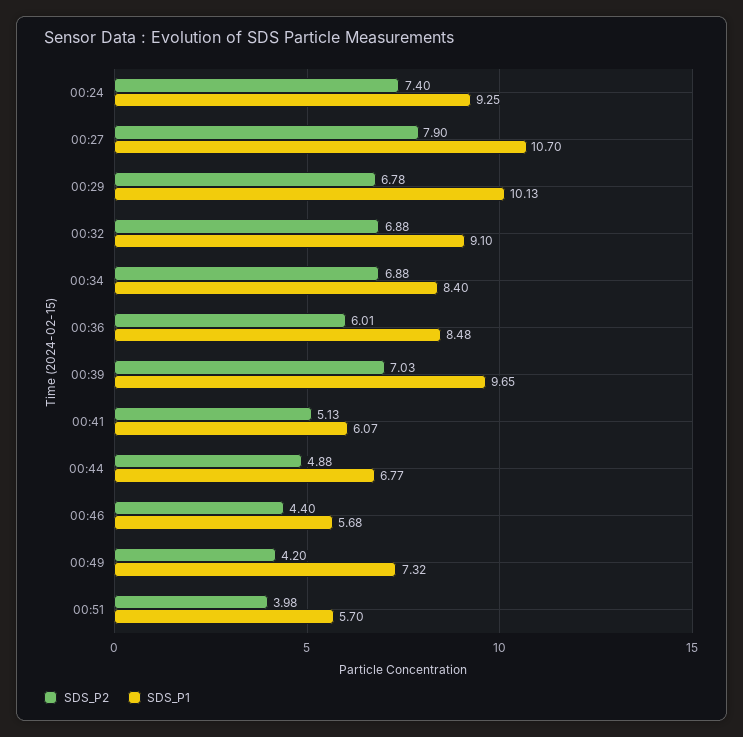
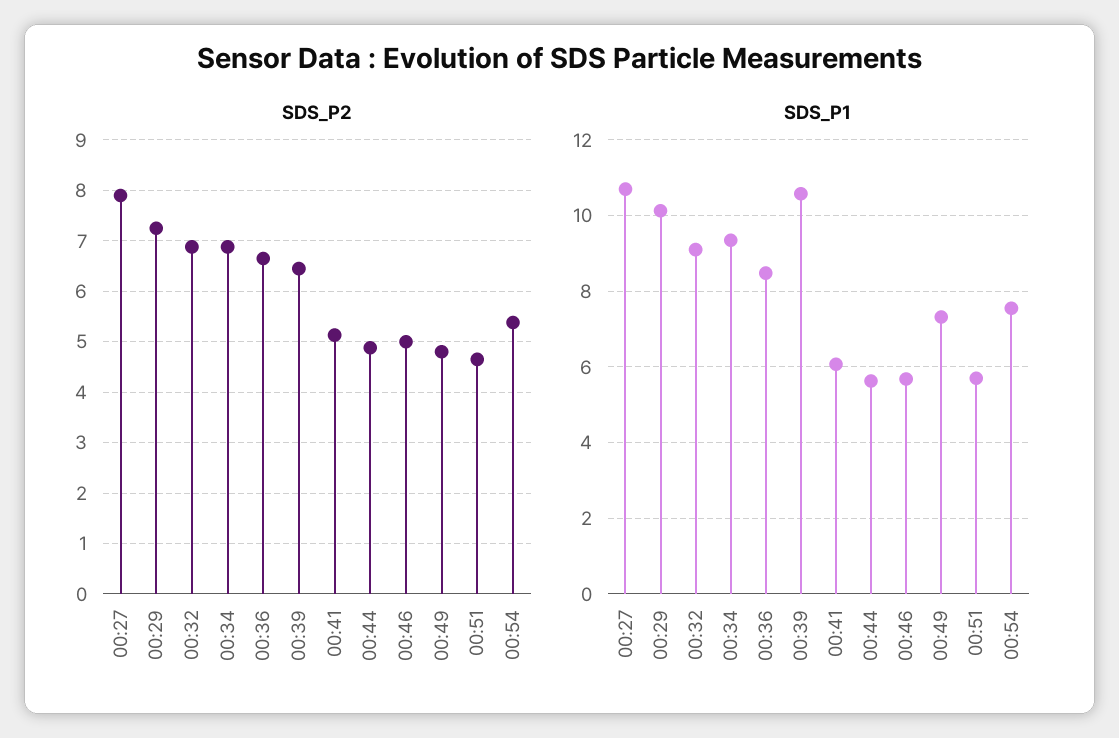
SDS_P2, 00:24: 7.4 -> none
SDS_P1, 00:24: 9.25 -> none
SDS_P2, 00:29: 6.78 -> 7.2
SDS_P1, 00:34: 8.4 -> 9.4
SDS_P2, 00:36: 6.01 -> 6.6
SDS_P2, 00:39: 7.03 -> 6.4
SDS_P1, 00:39: 9.65 -> 10.6
SDS_P1, 00:44: 6.77 -> 5.6
SDS_P2, 00:46: 4.4 -> 5
SDS_P2, 00:49: 4.2 -> 4.8
SDS_P2, 00:51: 3.98 -> 4.6
SDS_P2, 00:54: none -> 5.4
SDS_P1, 00:54: none -> 7.6

